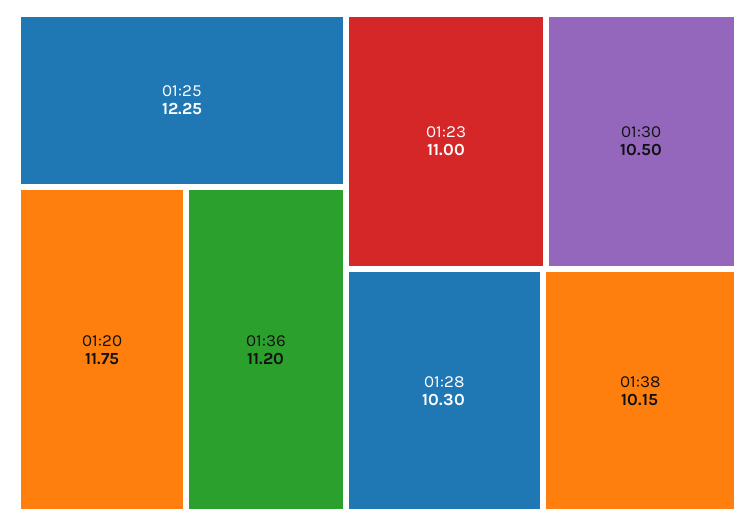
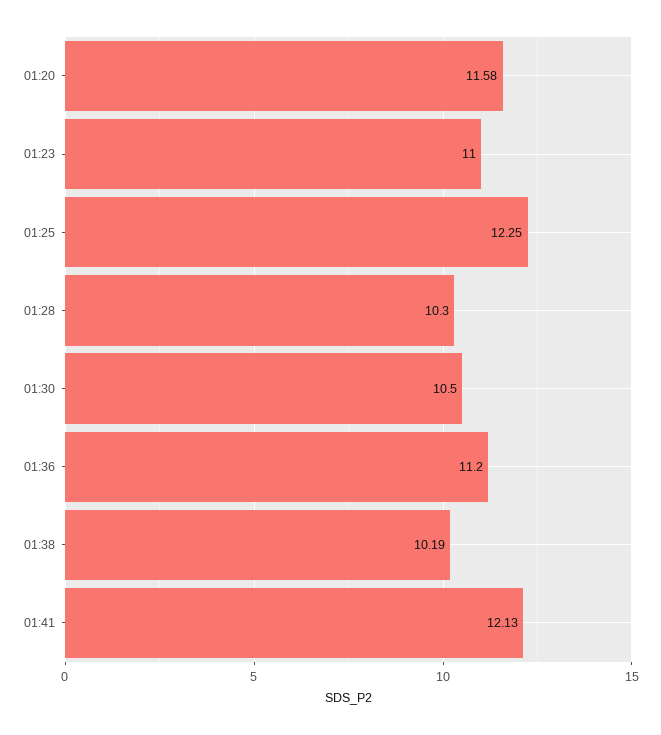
01:20: 11.75 -> 11.58
01:38: 10.15 -> 10.19
01:41: none -> 12.13

